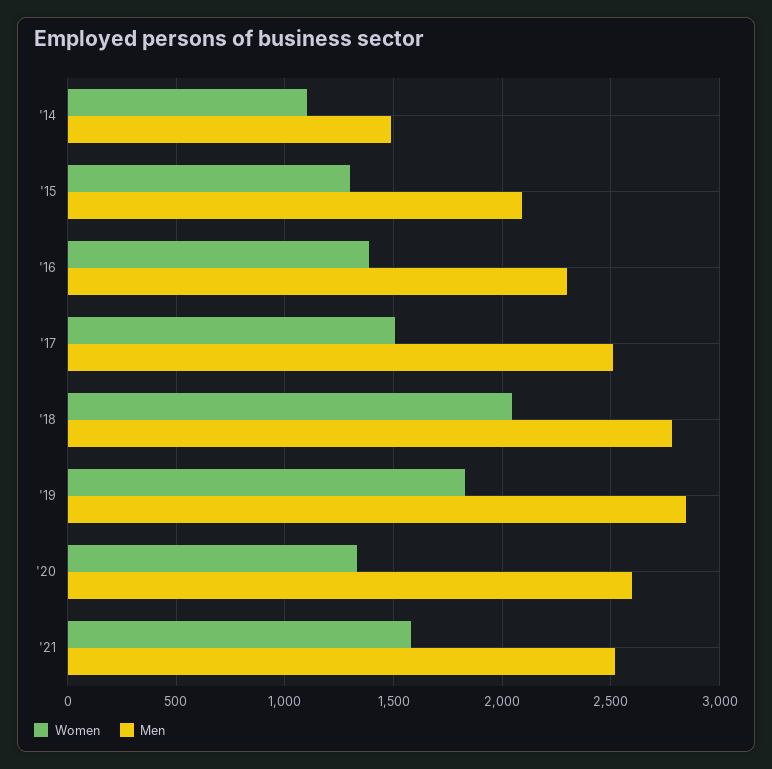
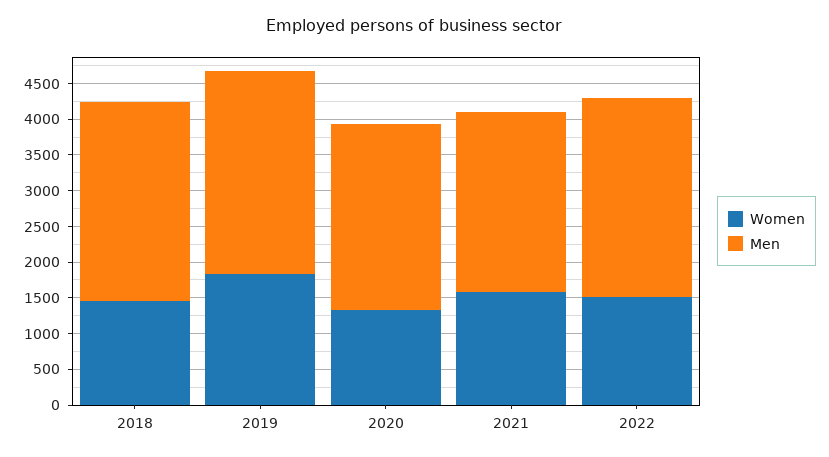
Women, '14: 1100 -> none
Men, '14: 1500 -> none
Women, '15: 1300 -> none
Men, '15: 2100 -> none
Women, '16: 1400 -> none
Men, '16: 2300 -> none
Women, '17: 1500 -> none
Men, '17: 2500 -> none
Women, '18: 2050 -> 1500
Women, 2022: none -> 1500
Men, 2022: none -> 2750

